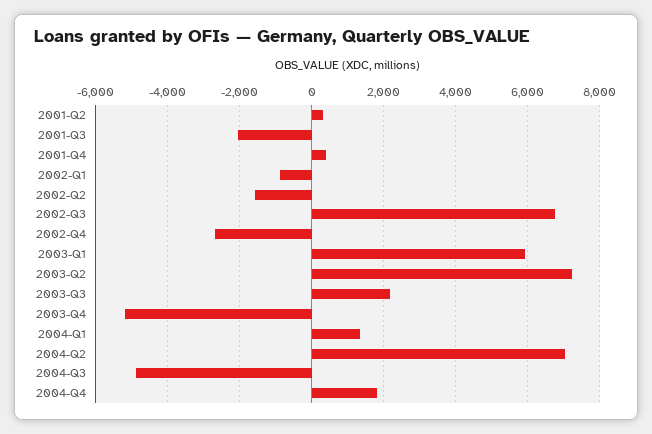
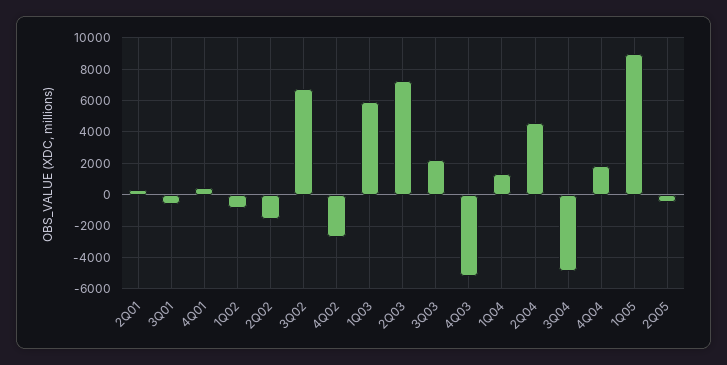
2001-Q3: -2000 -> -500
2004-Q2: 7000 -> 4500
1Q05: none -> 9000
2Q05: none -> -500

